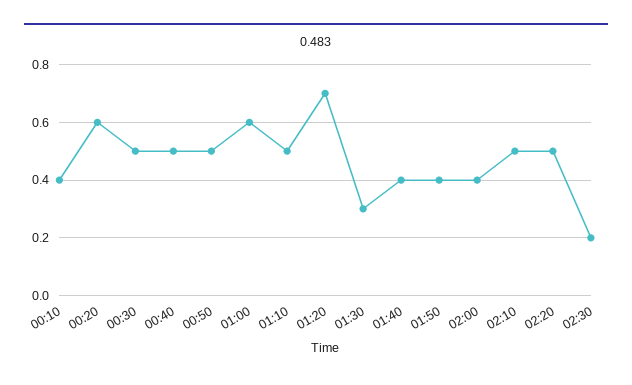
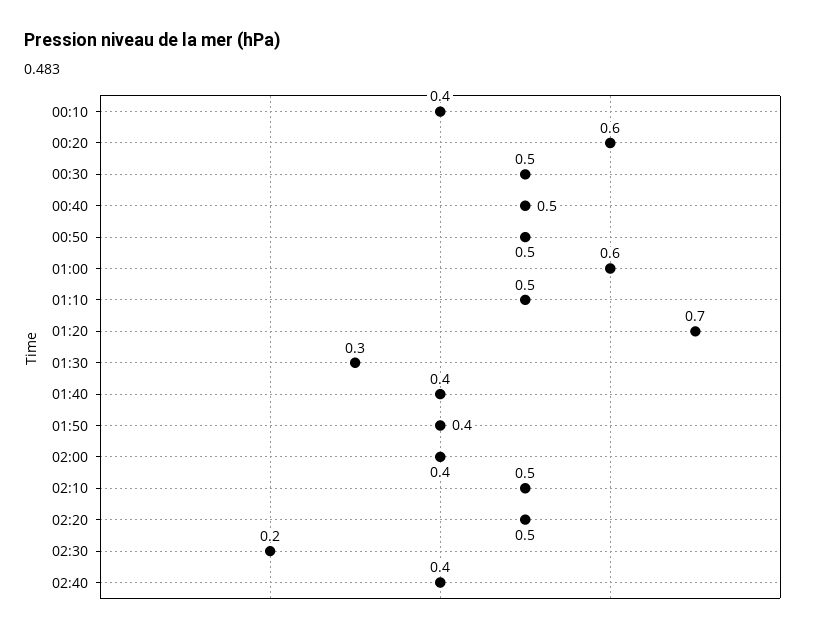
02:40: none -> 0.4

